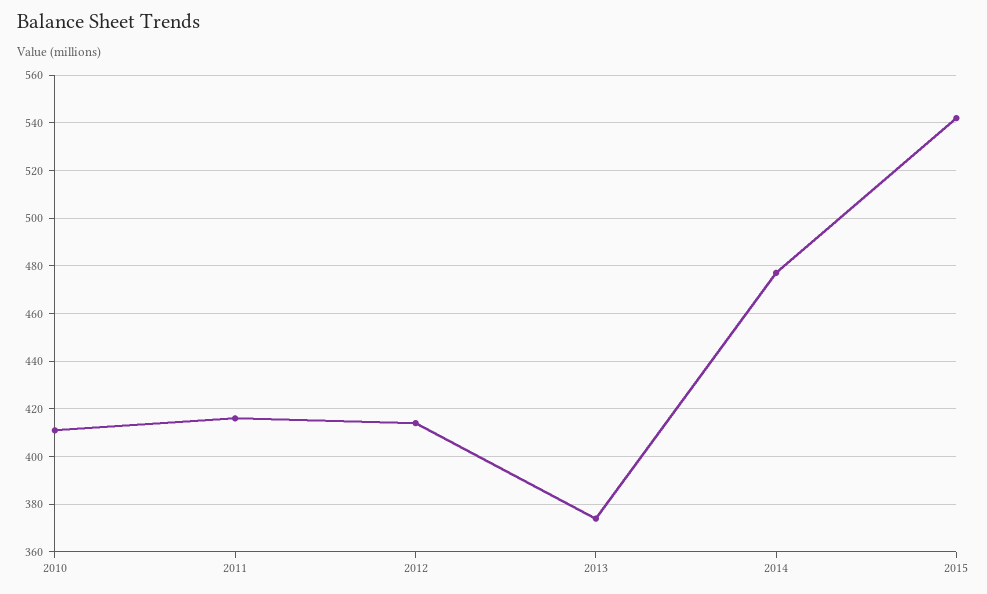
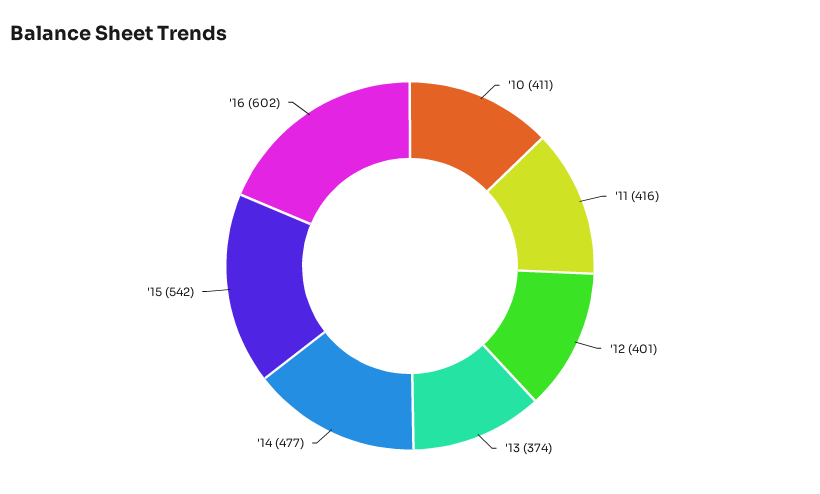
2012: 415 -> 401
'16: none -> 602

